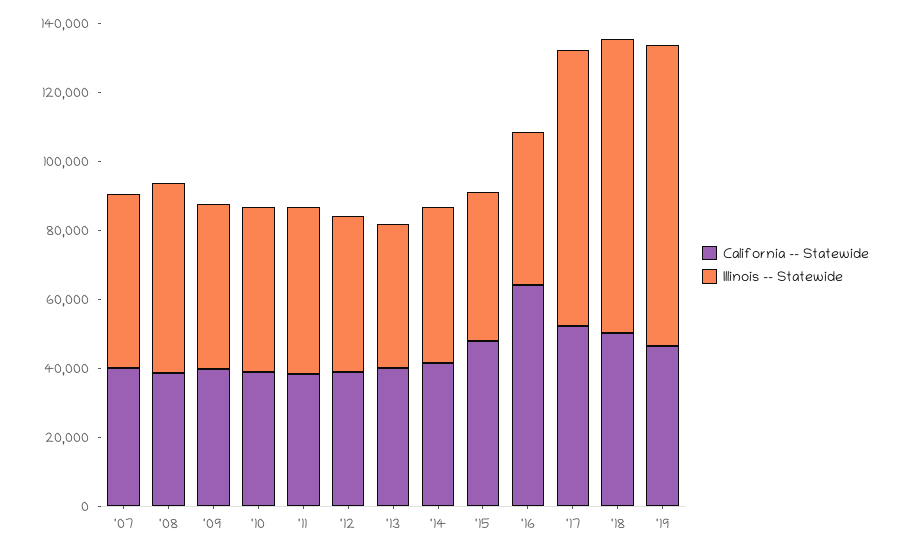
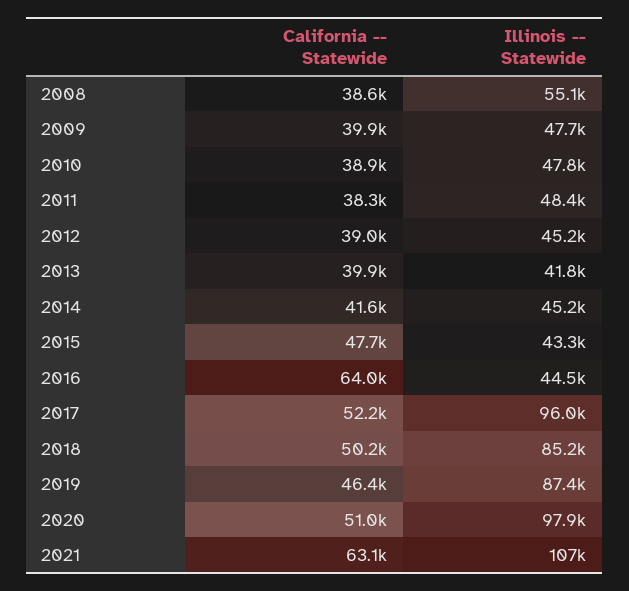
California -- Statewide, '07: 40000 -> none
Illinois -- Statewide, '07: 50000 -> none
Illinois -- Statewide, '17: 80000 -> 96000
California -- Statewide, 2020: none -> 51000
Illinois -- Statewide, 2020: none -> 97900
California -- Statewide, 2021: none -> 63100
Illinois -- Statewide, 2021: none -> 107000

